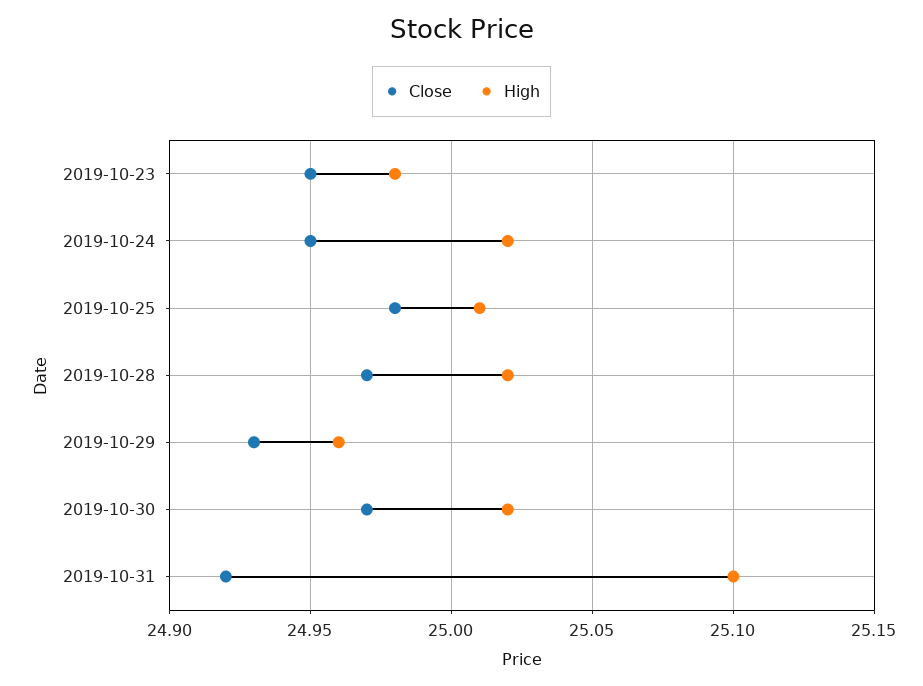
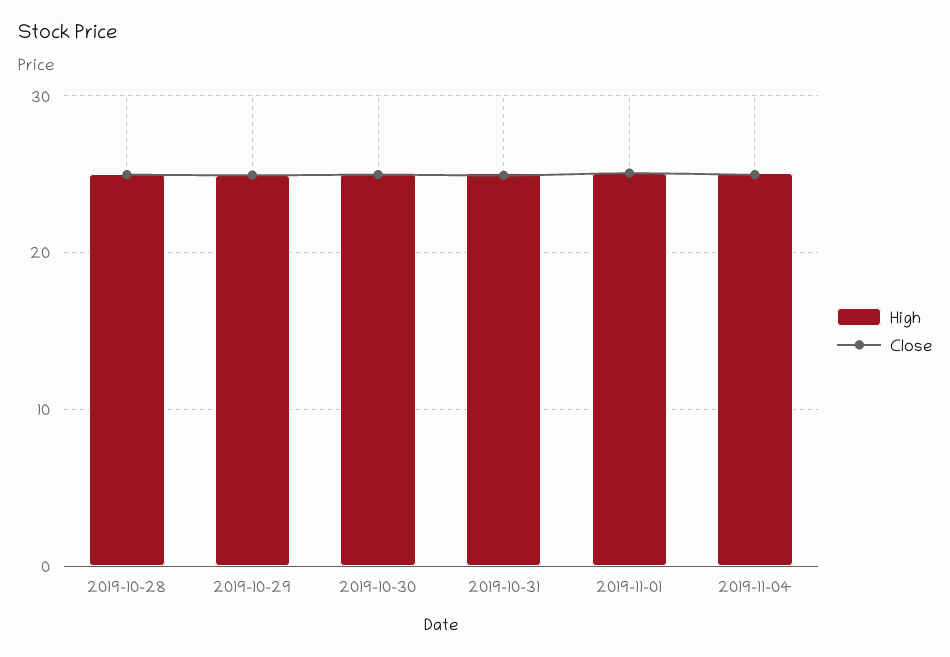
Close, 2019-10-23: 24.95 -> none
High, 2019-10-23: 24.98 -> none
Close, 2019-10-24: 24.95 -> none
High, 2019-10-24: 25.02 -> none
Close, 2019-10-25: 24.98 -> none
High, 2019-10-25: 25.01 -> none
High, 2019-11-01: none -> 25
Close, 2019-11-01: none -> 25
High, 2019-11-04: none -> 25
Close, 2019-11-04: none -> 25

